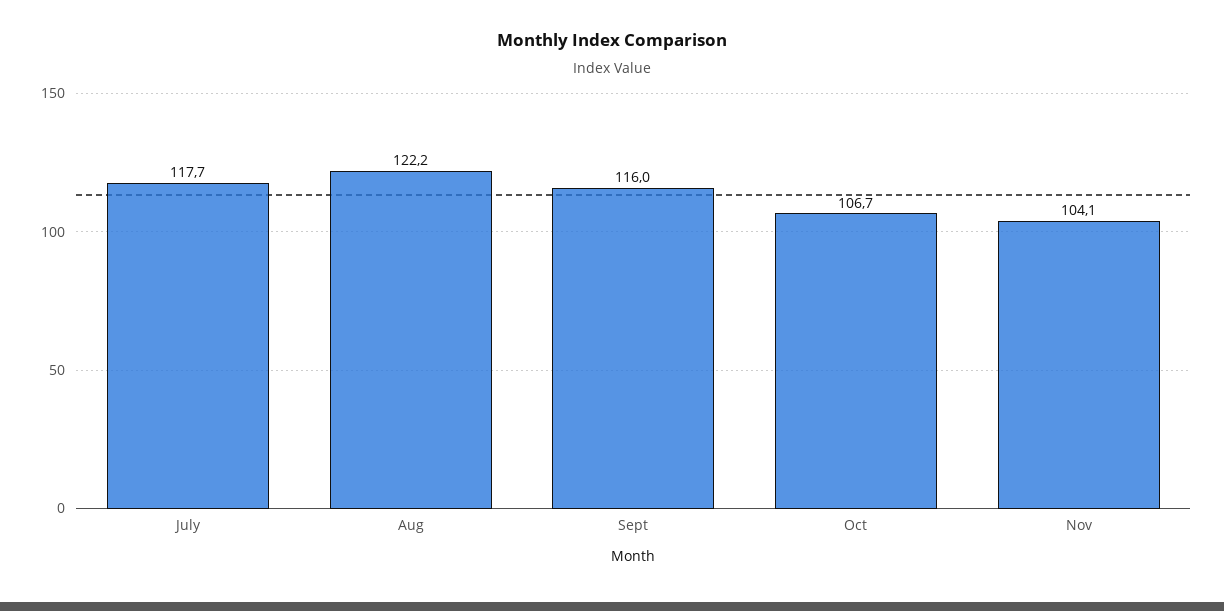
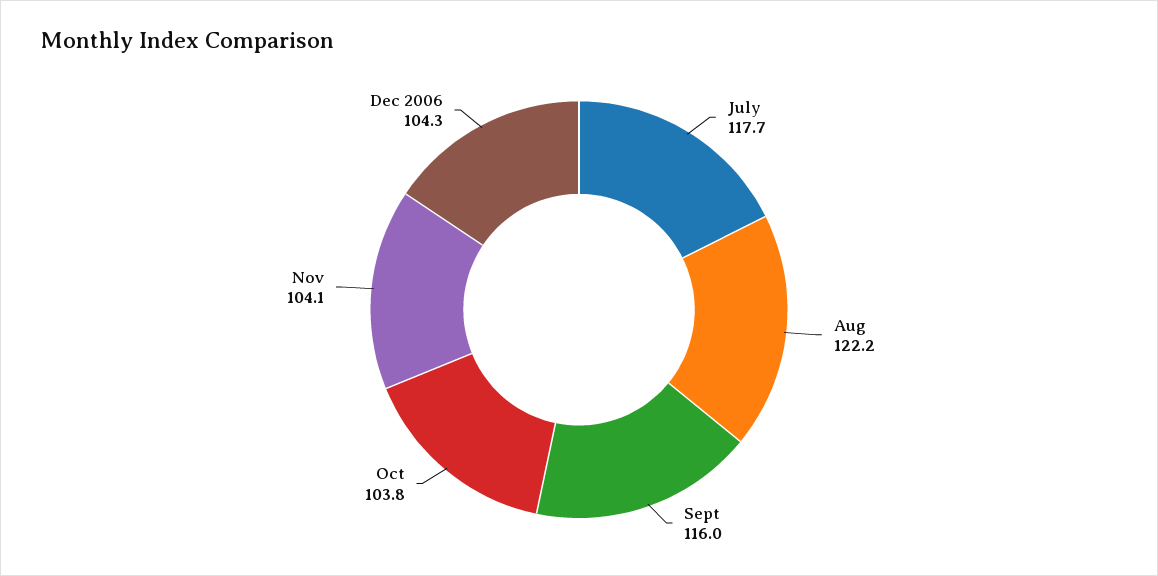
Oct: 106.7 -> 103.8
Dec 2006: none -> 104.3

